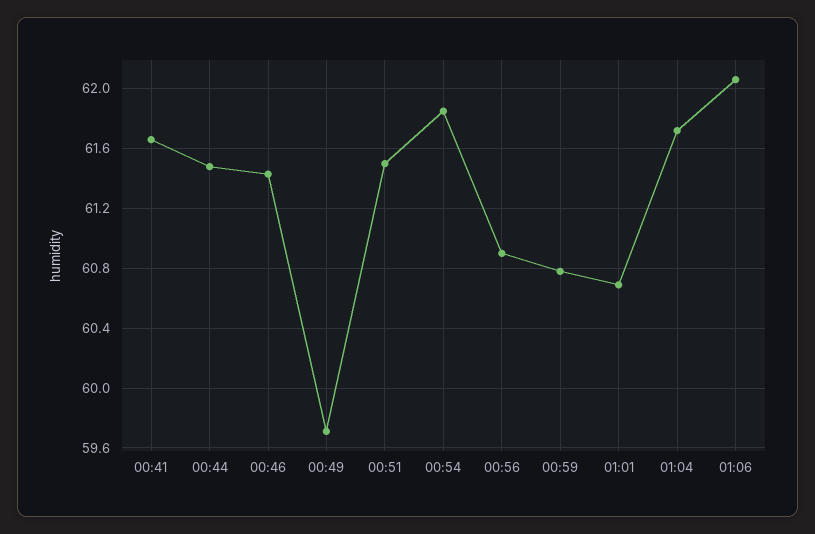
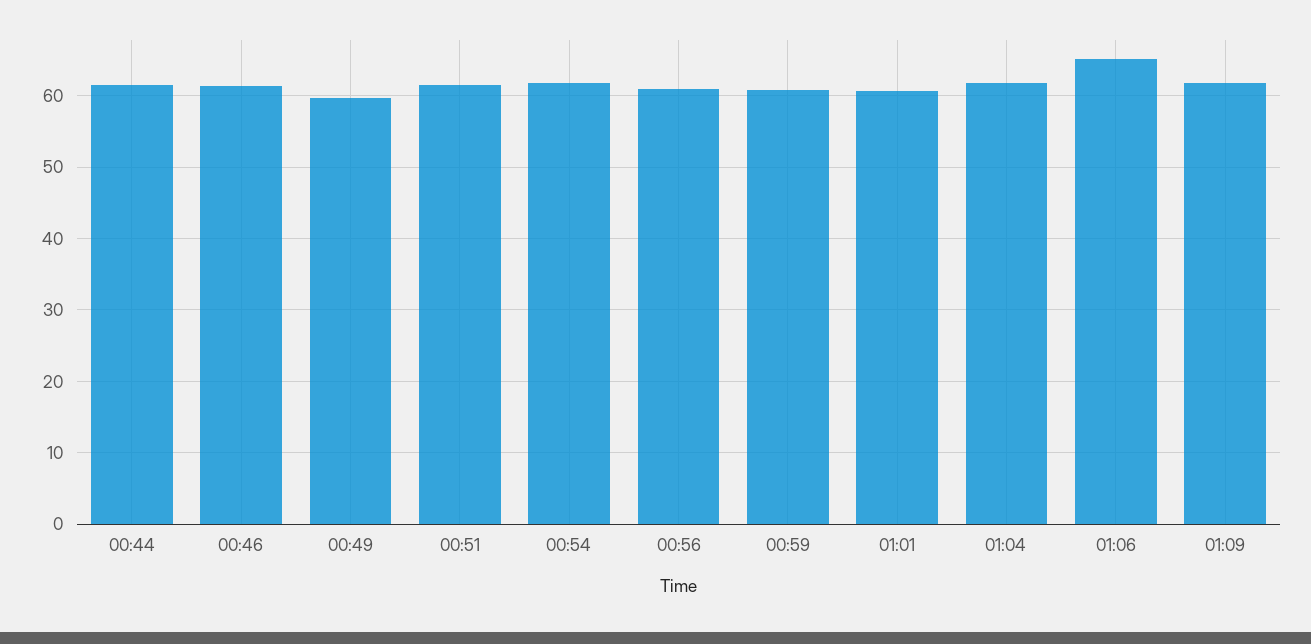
00:41: 61.65 -> none
01:06: 62.05 -> 65
01:09: none -> 62

